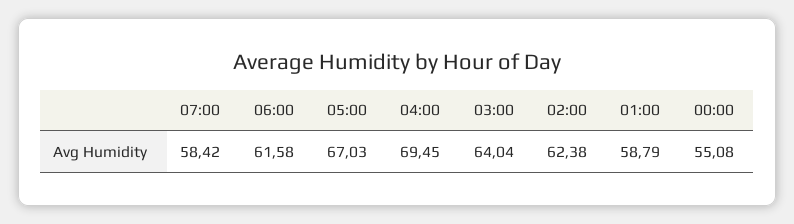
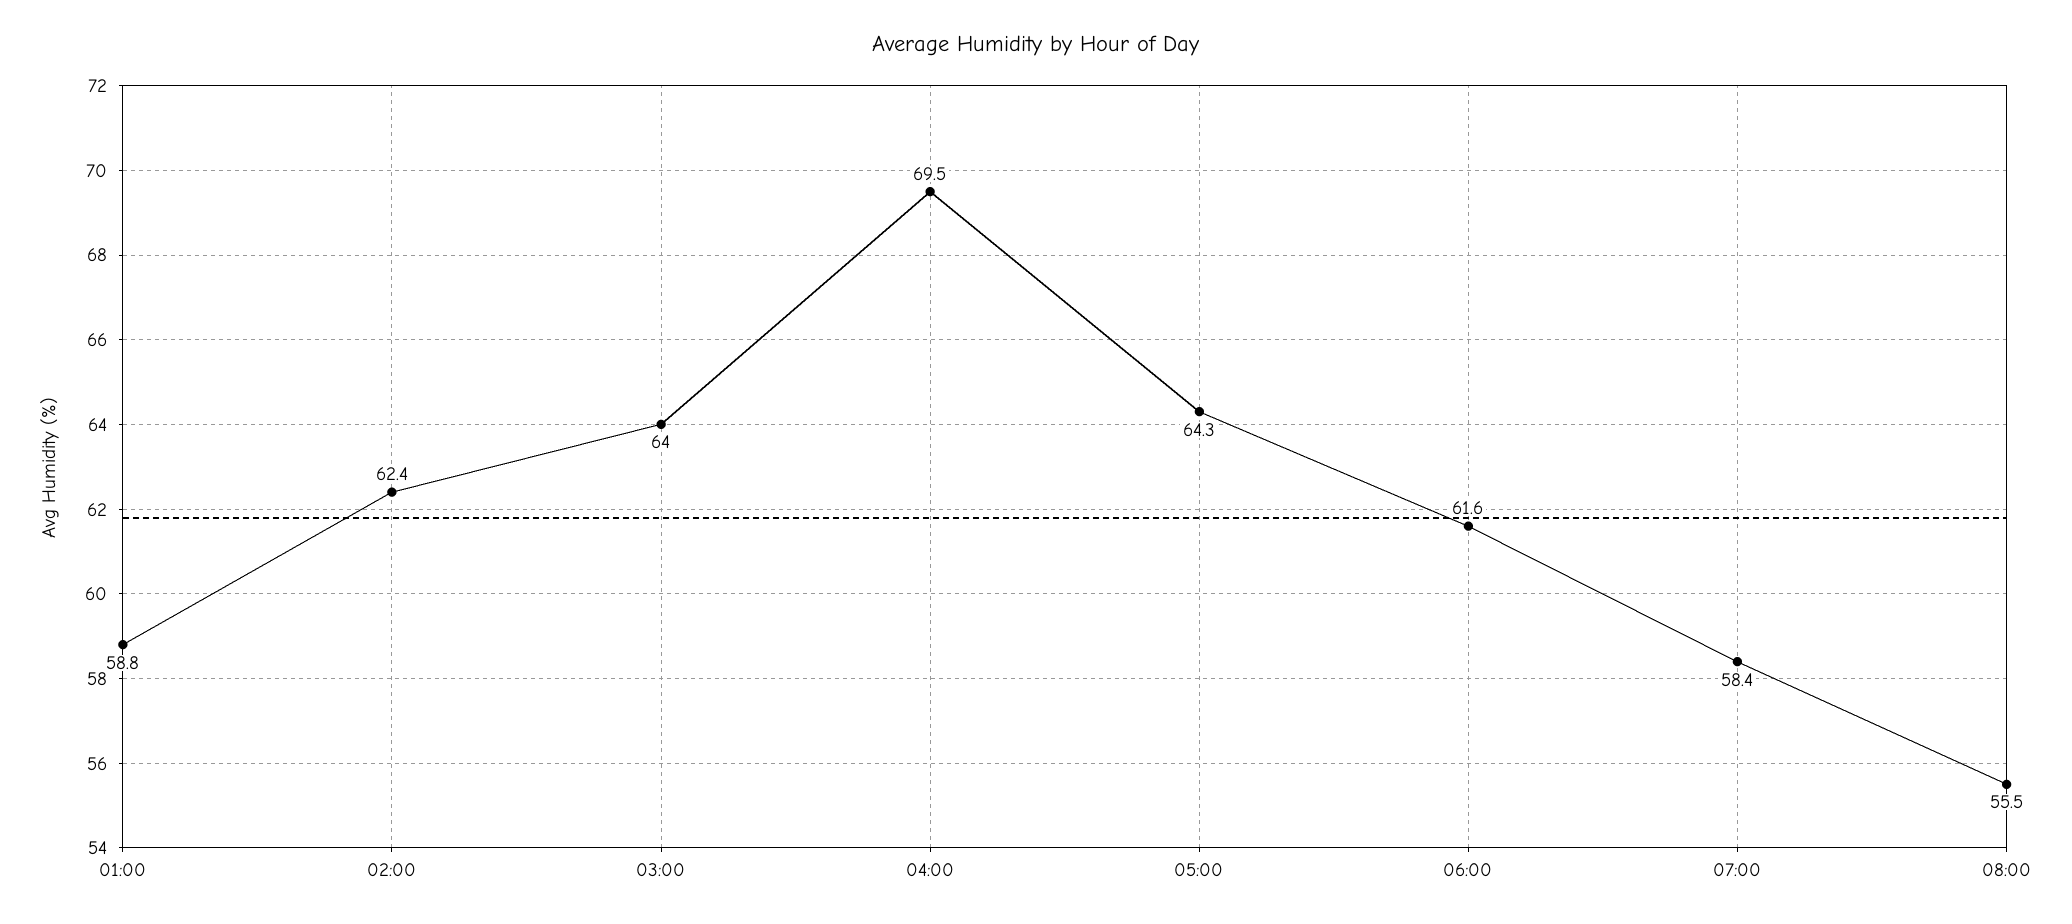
05:00: 67.03 -> 64.3
00:00: 55.08 -> none
08:00: none -> 55.5

